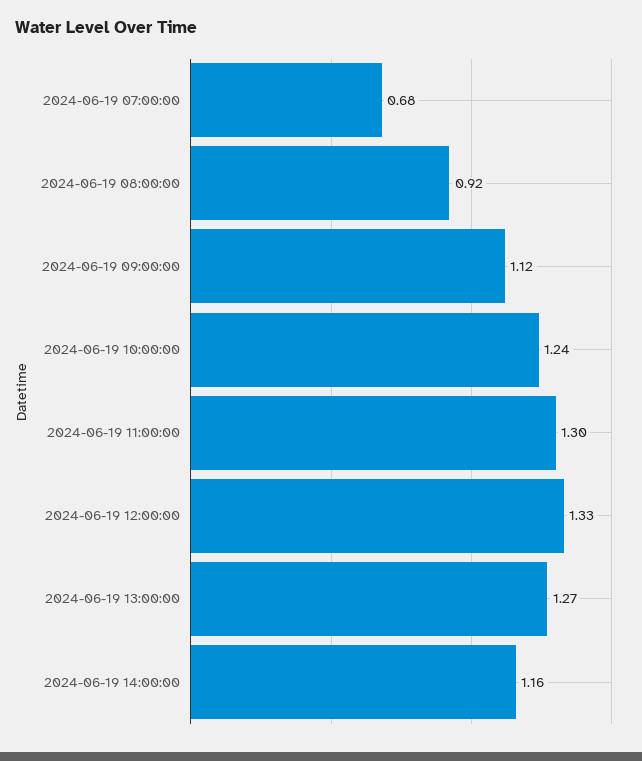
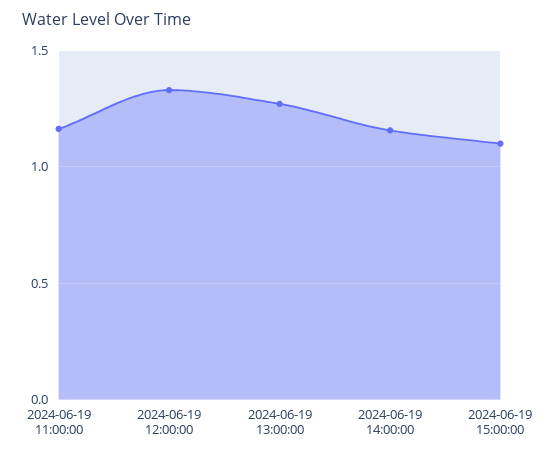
2024-06-19 07:00:00: 0.68 -> none
2024-06-19 08:00:00: 0.92 -> none
2024-06-19 09:00:00: 1.12 -> none
2024-06-19 10:00:00: 1.24 -> none
2024-06-19 11:00:00: 1.3 -> 1.15
2024-06-19 15:00:00: none -> 1.1

